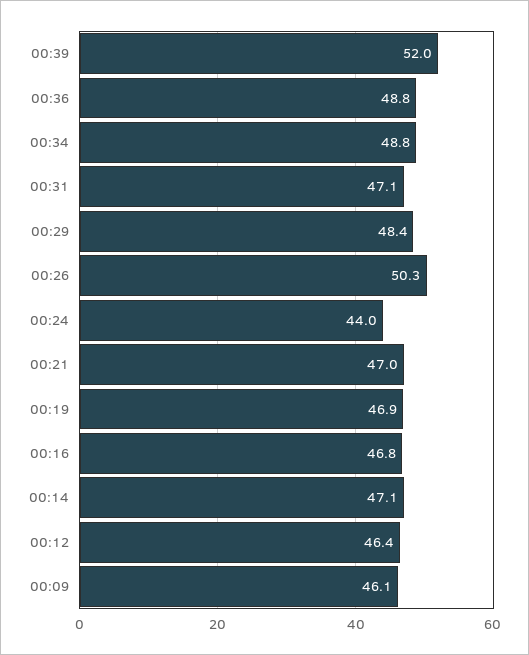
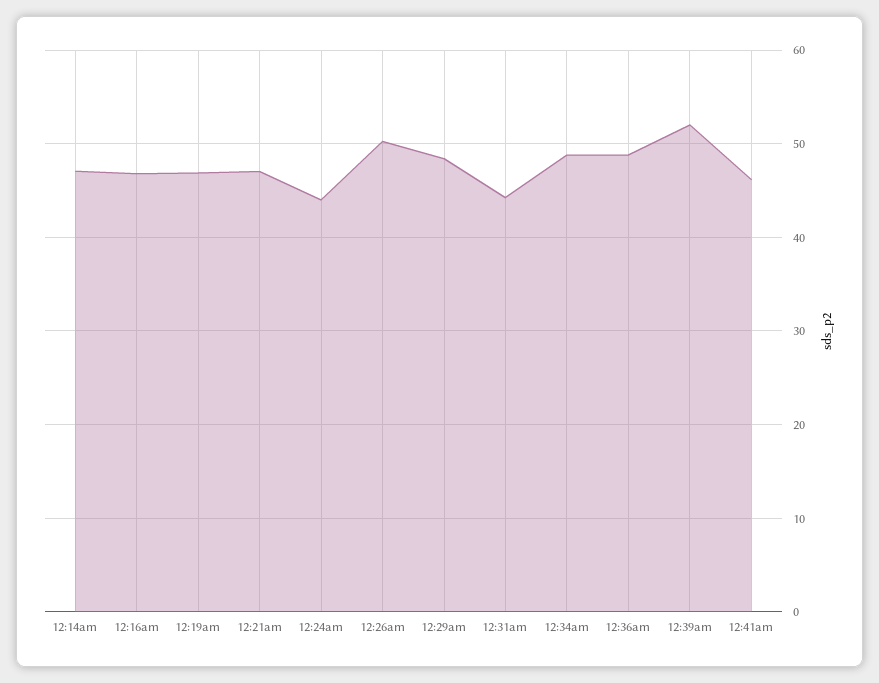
00:31: 47.1 -> 44
00:12: 46.4 -> none
00:09: 46.1 -> none
12:41am: none -> 46

